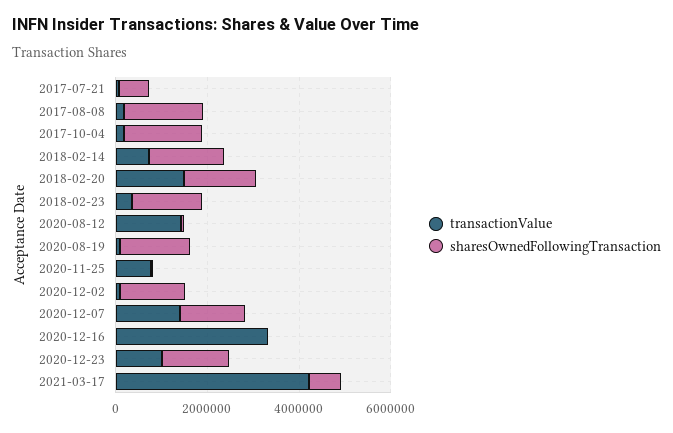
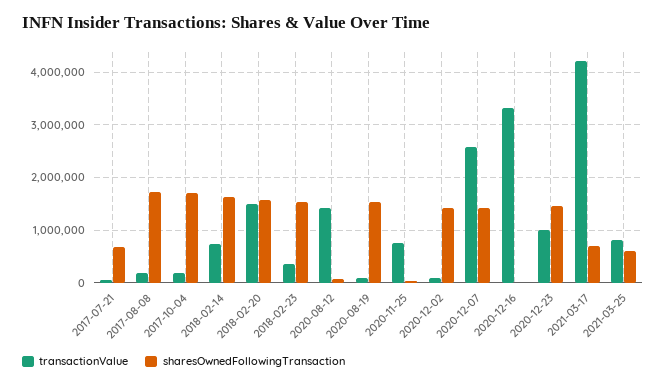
transactionValue, 2020-12-07: 1500000 -> 2600000
transactionValue, 2021-03-25: none -> 800000
sharesOwnedFollowingTransaction, 2021-03-25: none -> 600000

